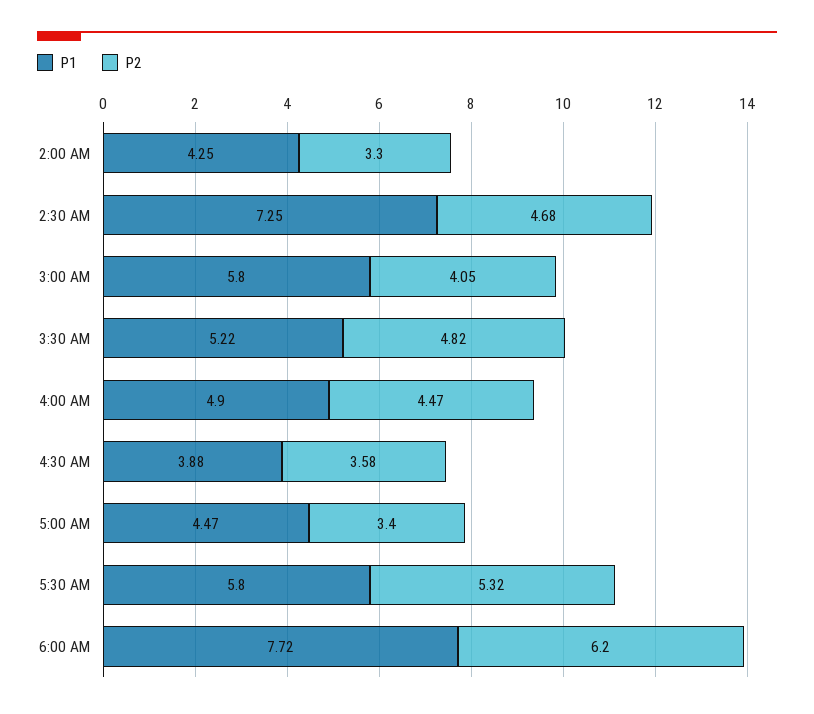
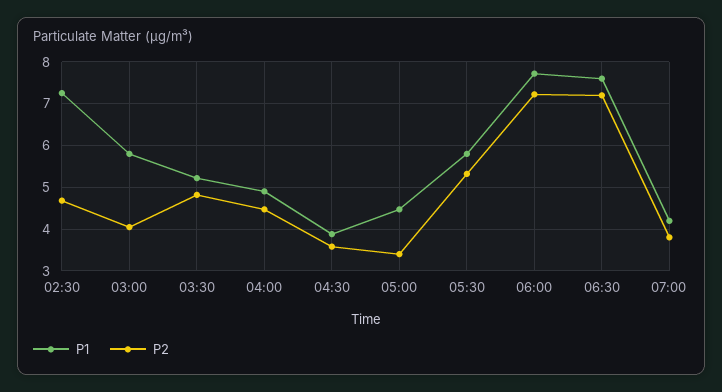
P1, 2:00 AM: 4.25 -> none
P2, 2:00 AM: 3.3 -> none
P2, 6:00 AM: 6.2 -> 7.2
P1, 06:30: none -> 7.6
P2, 06:30: none -> 7.2
P1, 07:00: none -> 4.2
P2, 07:00: none -> 3.8

